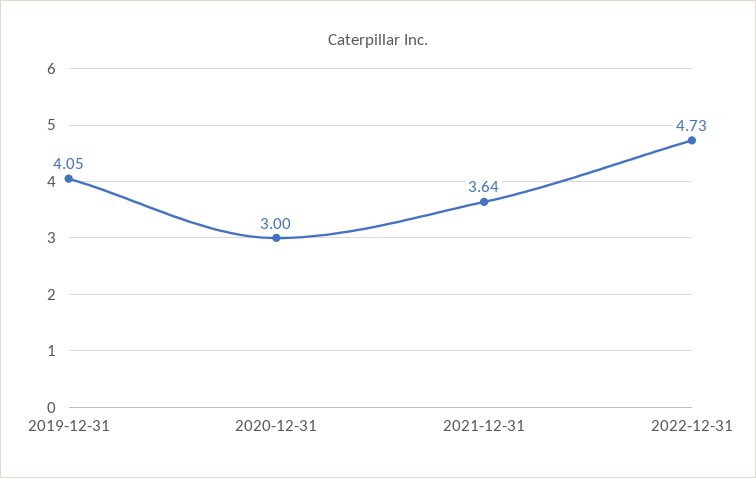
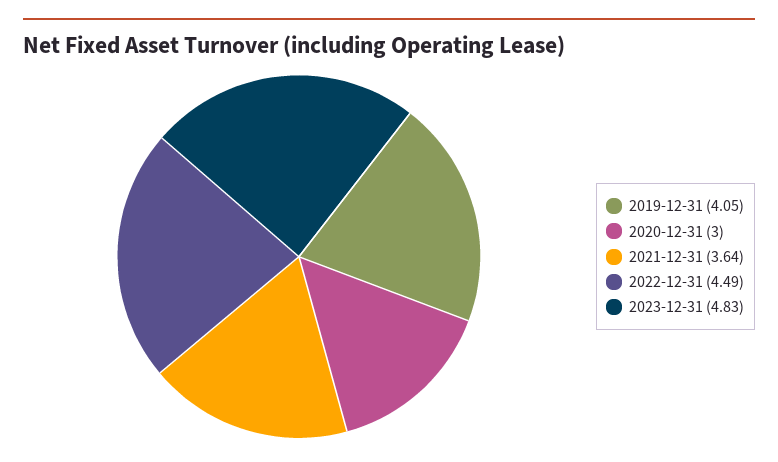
2022-12-31: 4.73 -> 4.49
2023-12-31: none -> 4.83

